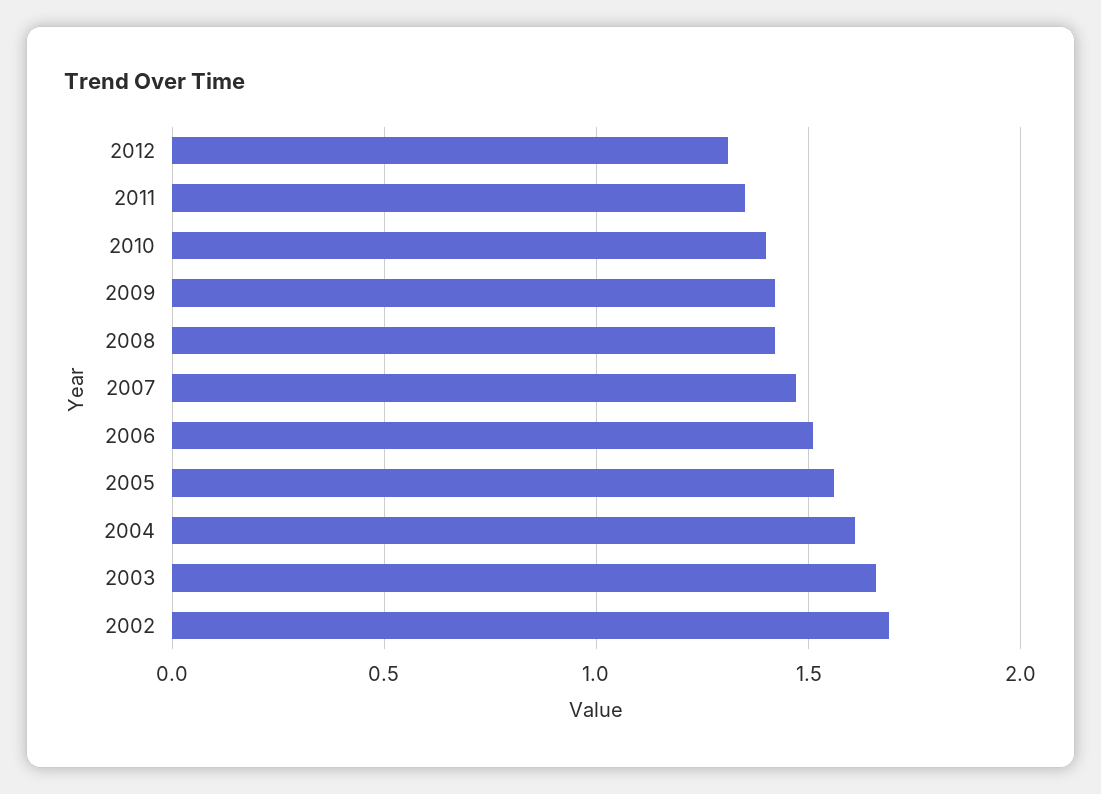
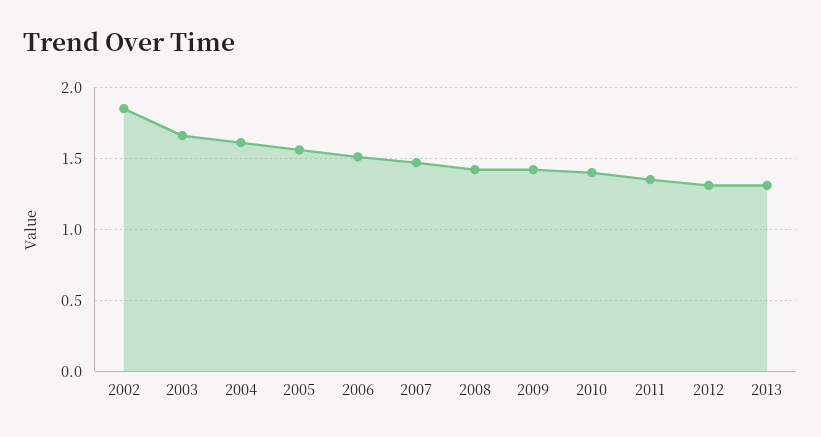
2002: 1.7 -> 1.85
2013: none -> 1.3

